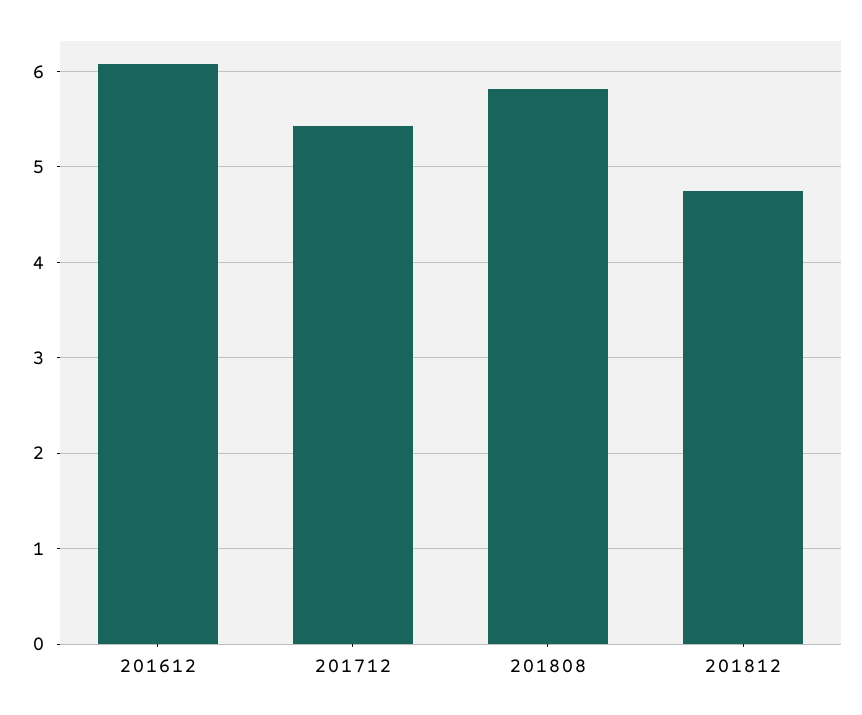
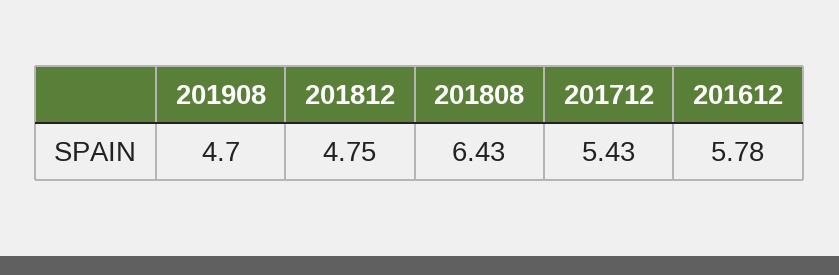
201612: 6.1 -> 5.78
201808: 5.8 -> 6.43
201908: none -> 4.7

